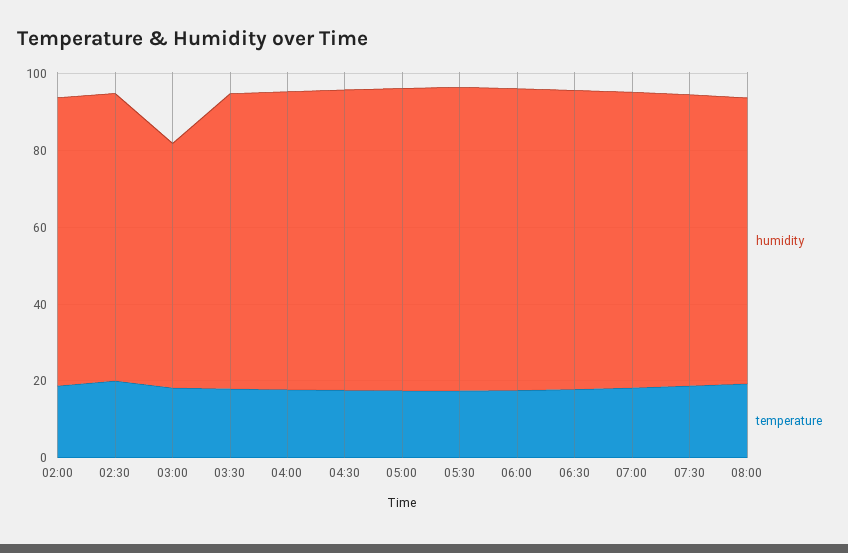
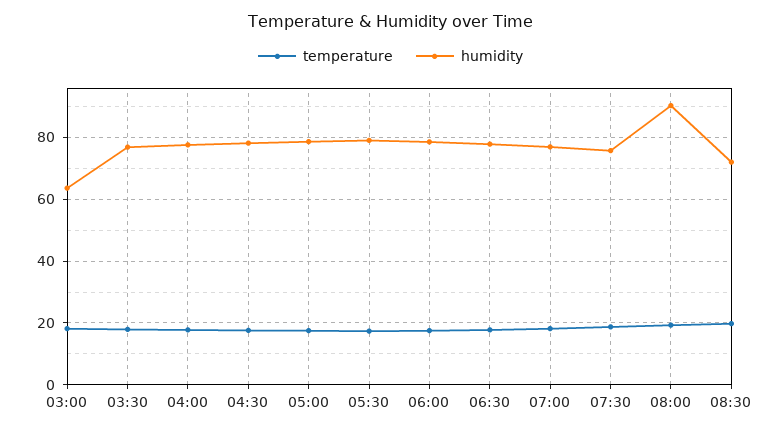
humidity, 02:00: 75 -> none
temperature, 02:00: 20 -> none
humidity, 02:30: 75 -> none
temperature, 02:30: 20 -> none
humidity, 08:00: 75 -> 90
temperature, 08:30: none -> 20
humidity, 08:30: none -> 72

